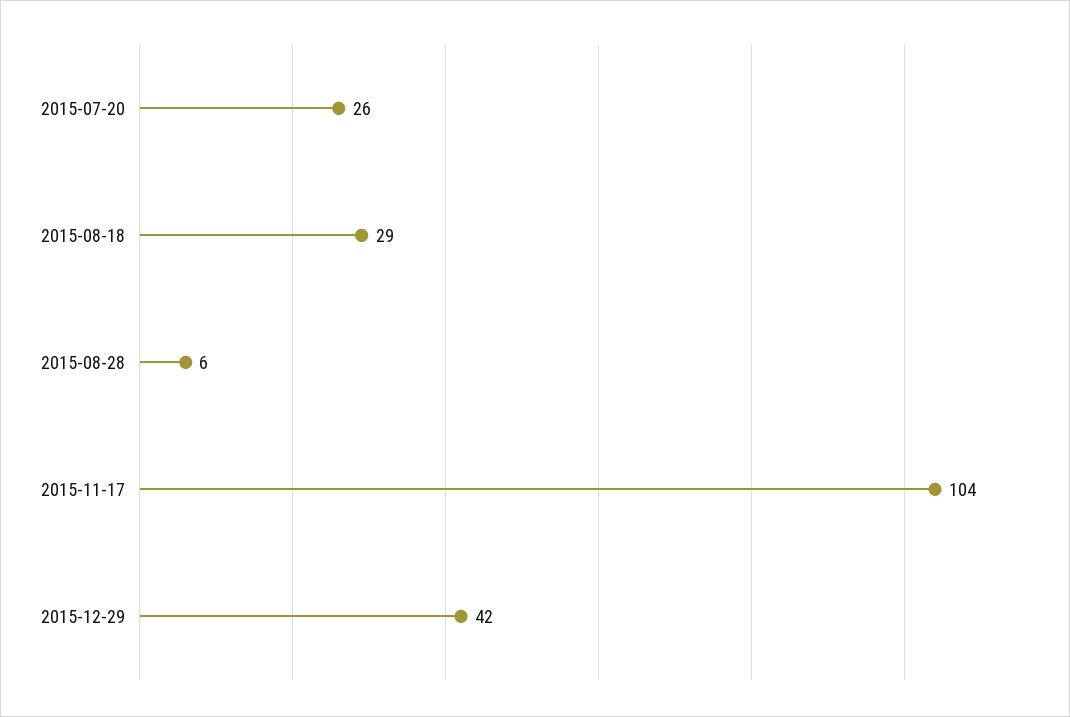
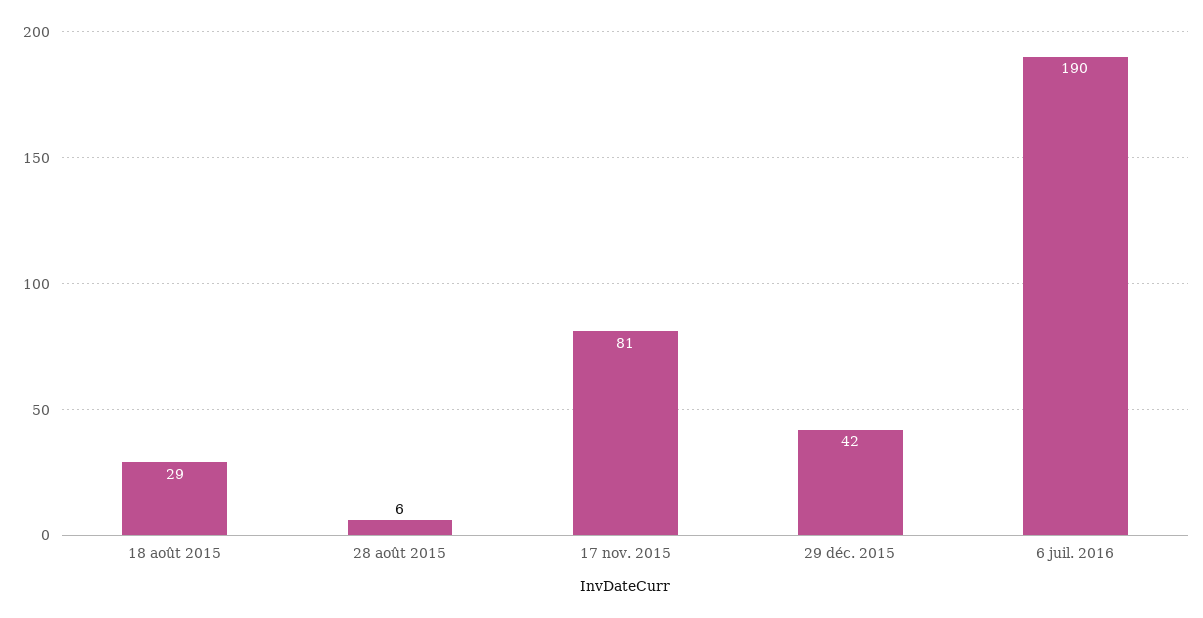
2015-07-20: 26 -> none
2015-11-17: 104 -> 81
6 juil. 2016: none -> 190

